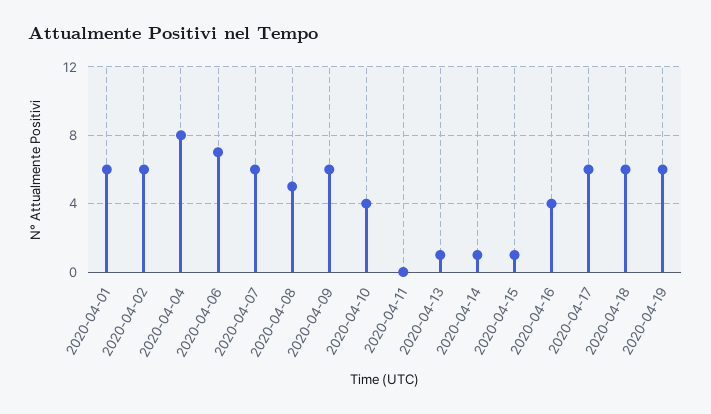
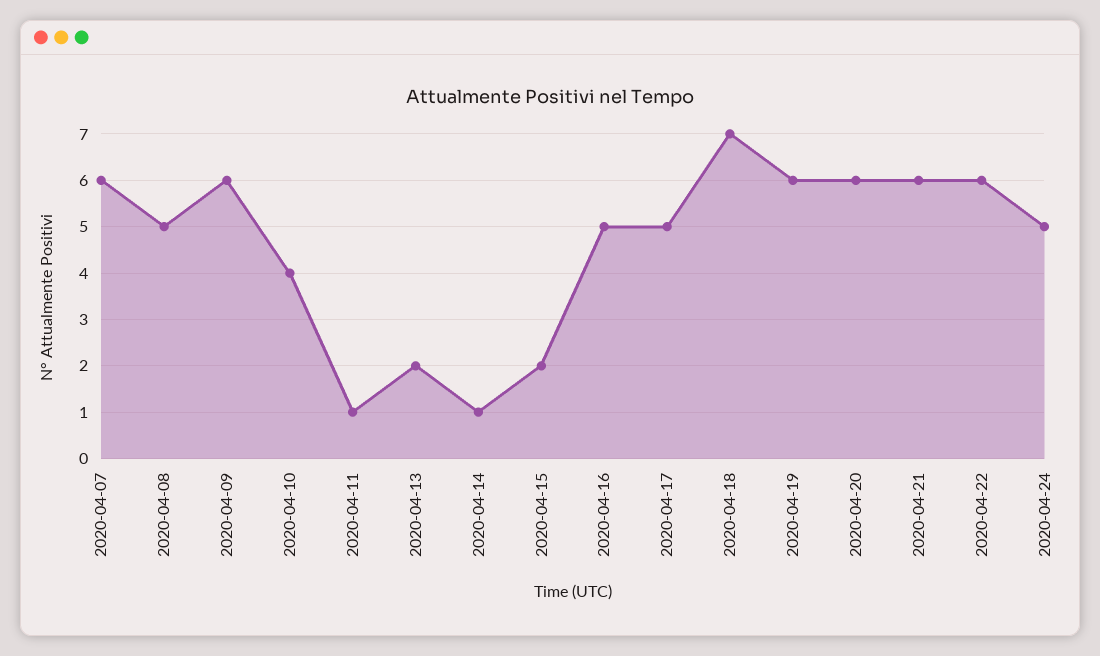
2020-04-01: 6 -> none
2020-04-02: 6 -> none
2020-04-04: 8 -> none
2020-04-06: 7 -> none
2020-04-11: 0 -> 1
2020-04-13: 1 -> 2
2020-04-15: 1 -> 2
2020-04-16: 4 -> 5
2020-04-17: 6 -> 5
2020-04-18: 6 -> 7
2020-04-20: none -> 6
2020-04-21: none -> 6
2020-04-22: none -> 6
2020-04-24: none -> 5

